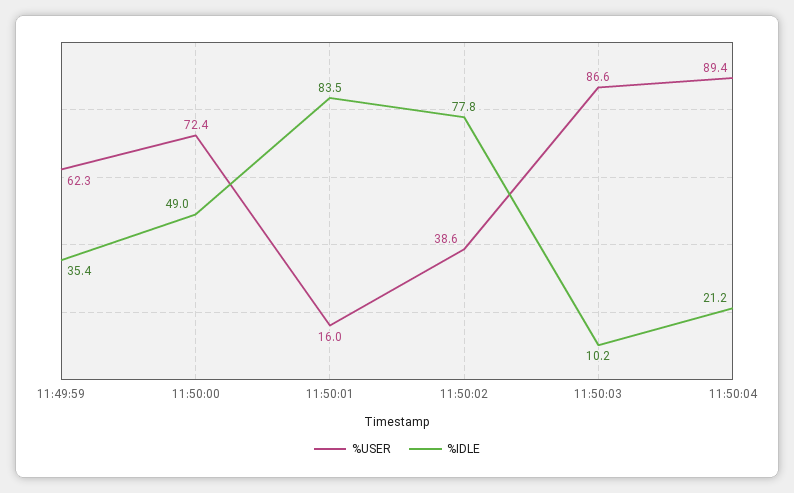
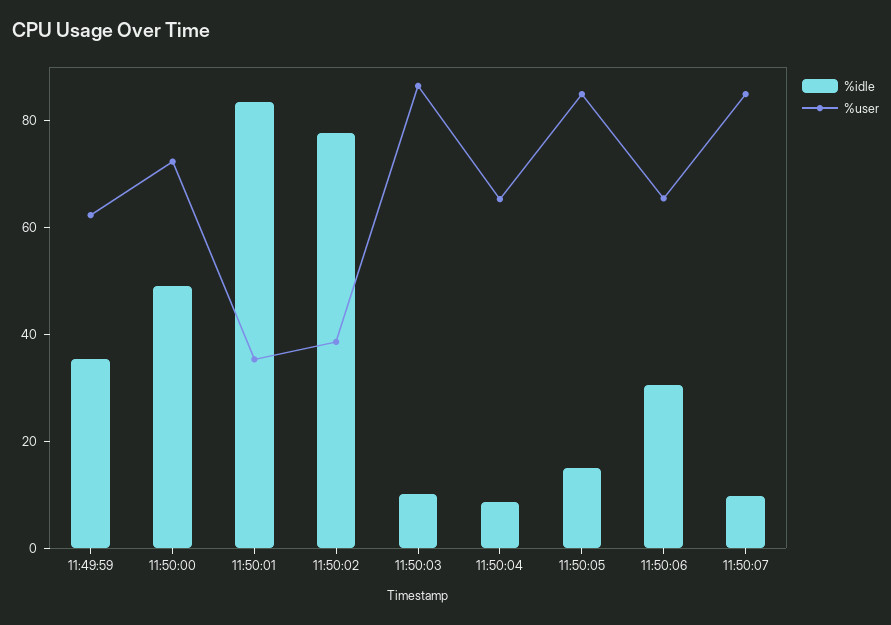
%USER, 11:50:01: 16 -> 35
%USER, 11:50:04: 89.4 -> 65
%IDLE, 11:50:04: 21.2 -> 10
%IDLE, 11:50:05: none -> 15
%USER, 11:50:05: none -> 85
%IDLE, 11:50:06: none -> 30
%USER, 11:50:06: none -> 65
%IDLE, 11:50:07: none -> 10
%USER, 11:50:07: none -> 85

